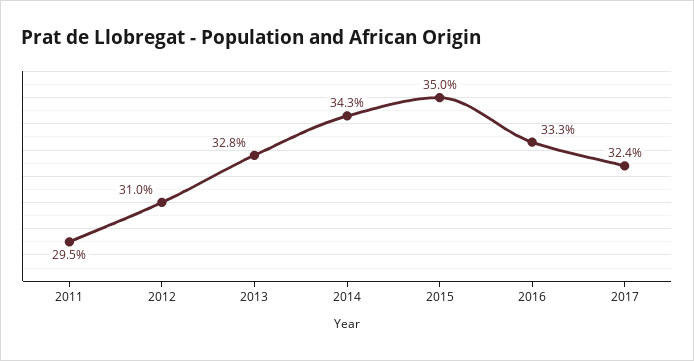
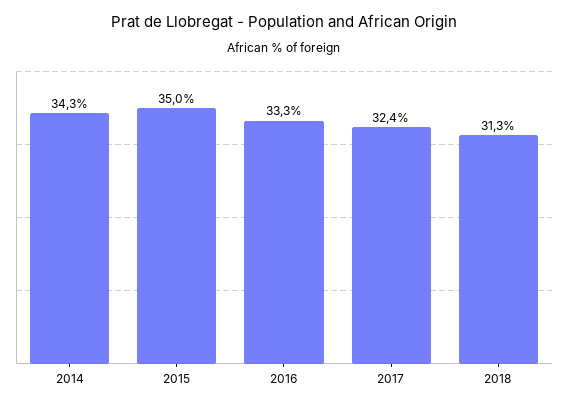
2011: 29.5 -> none
2012: 31 -> none
2013: 32.8 -> none
2018: none -> 31.3

